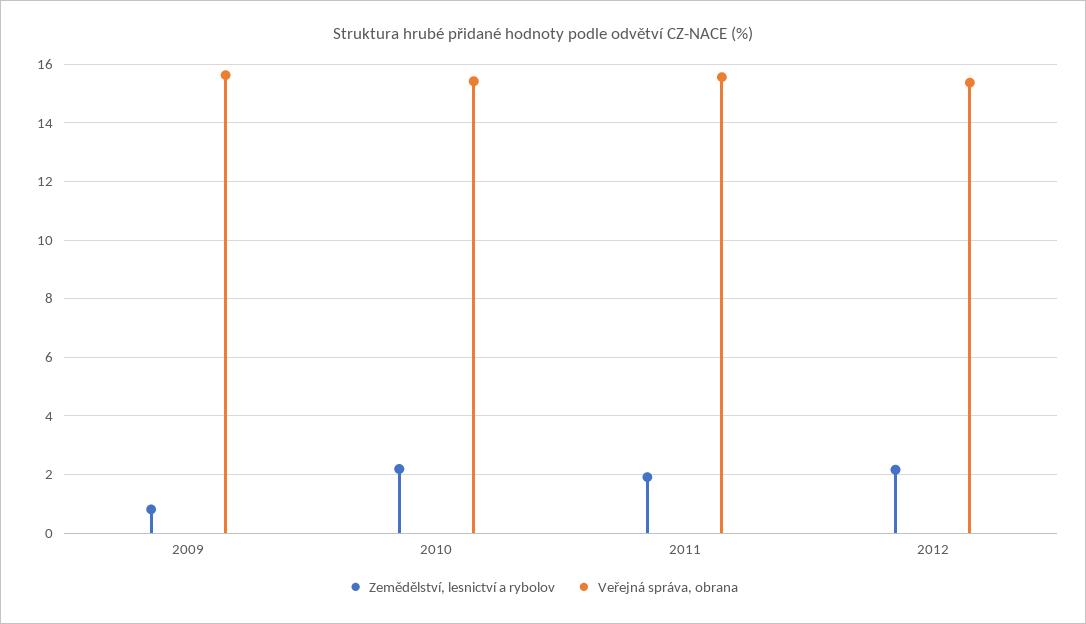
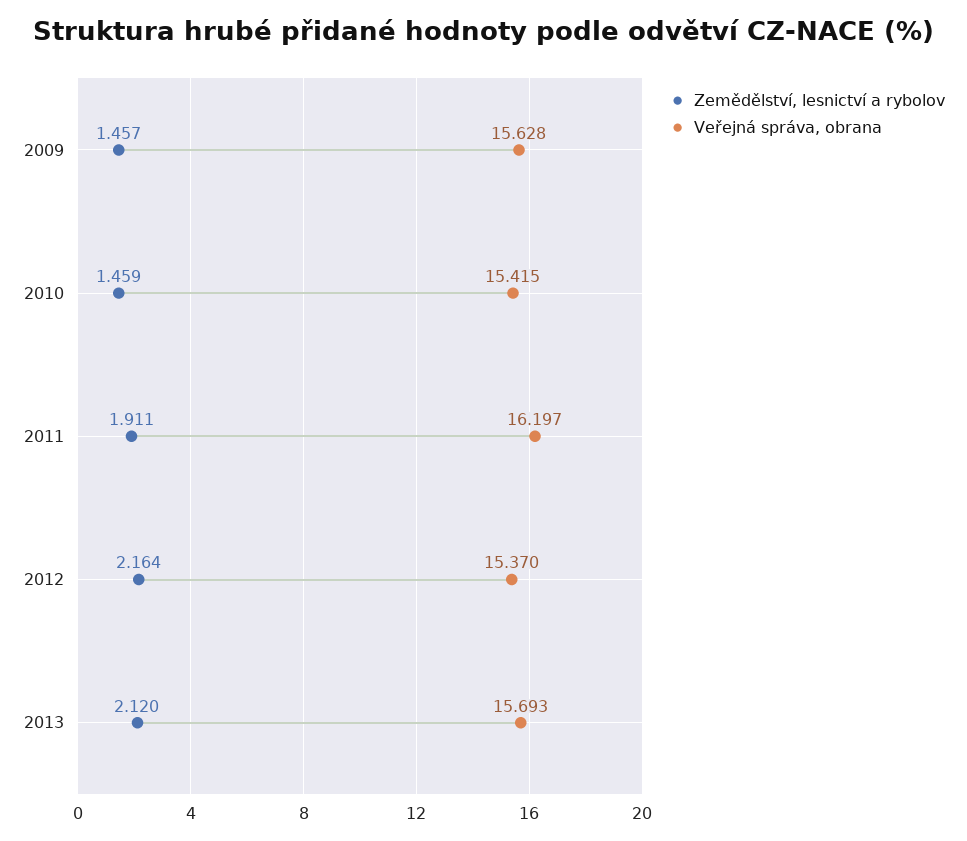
Zemědělství, lesnictví a rybolov, 2009: 0.75 -> 1.457
Zemědělství, lesnictví a rybolov, 2010: 2.25 -> 1.459
Veřejná správa, obrana, 2011: 15.5 -> 16.197
Zemědělství, lesnictví a rybolov, 2013: none -> 2.12
Veřejná správa, obrana, 2013: none -> 15.693

